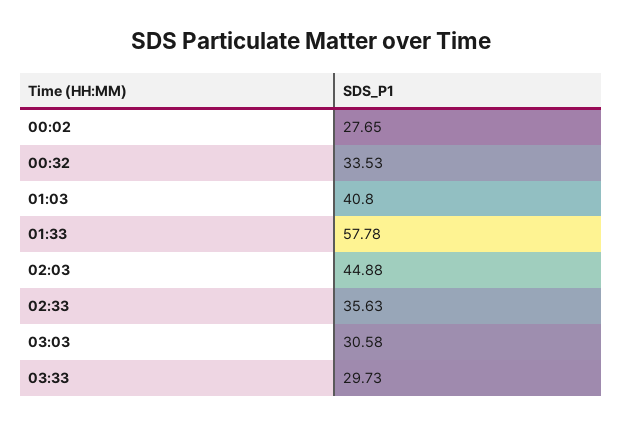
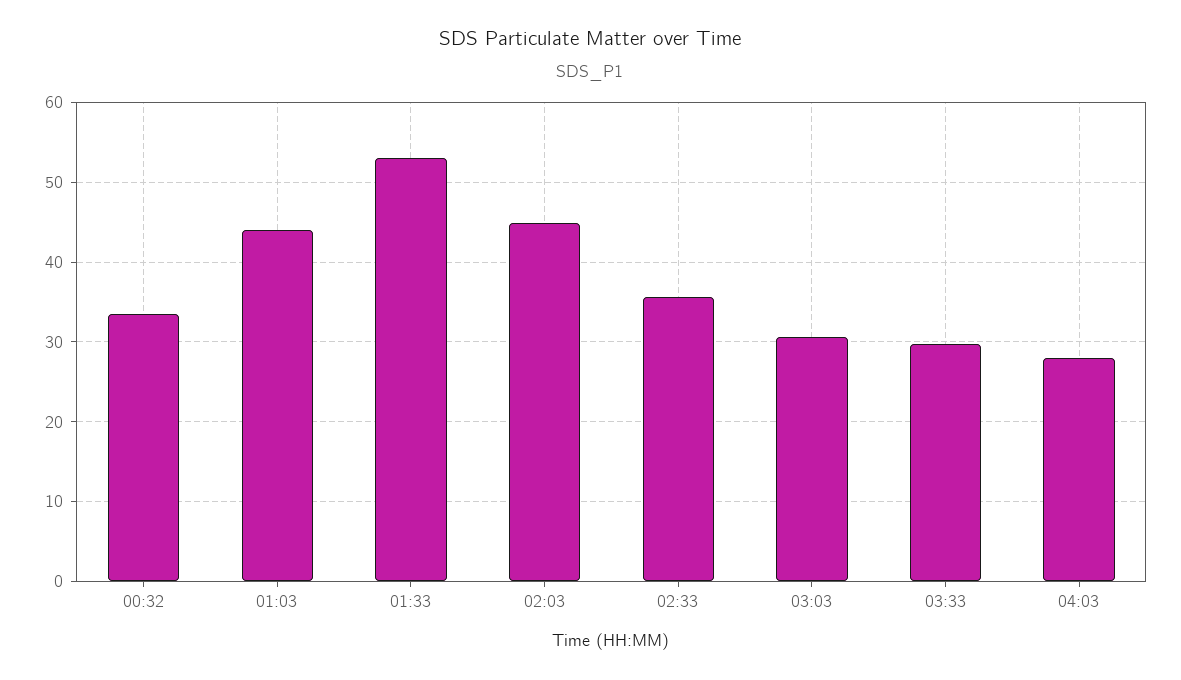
00:02: 27.65 -> none
01:03: 40.8 -> 44
01:33: 57.78 -> 53
04:03: none -> 28

